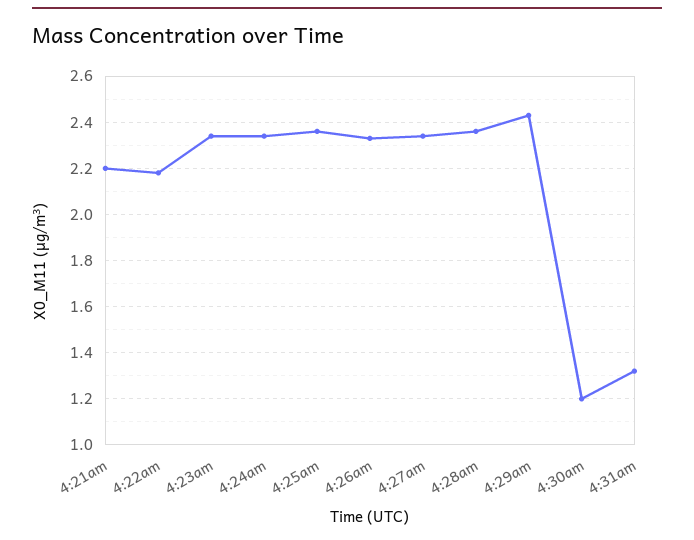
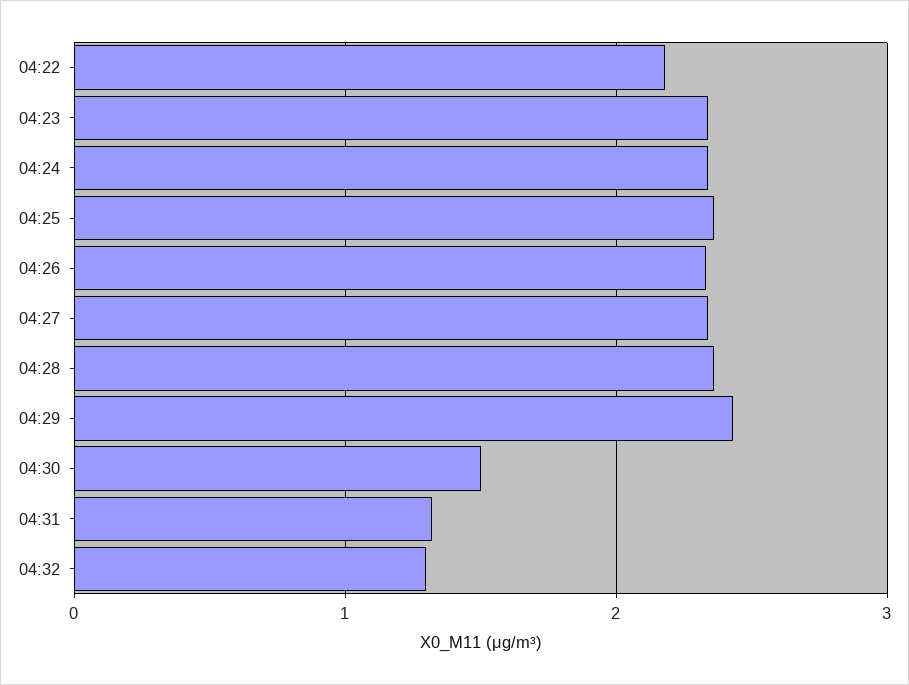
4:21am: 2.2 -> none
4:30am: 1.2 -> 1.5
04:32: none -> 1.3

